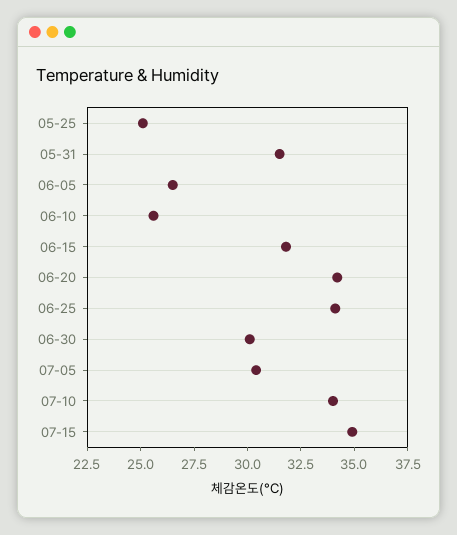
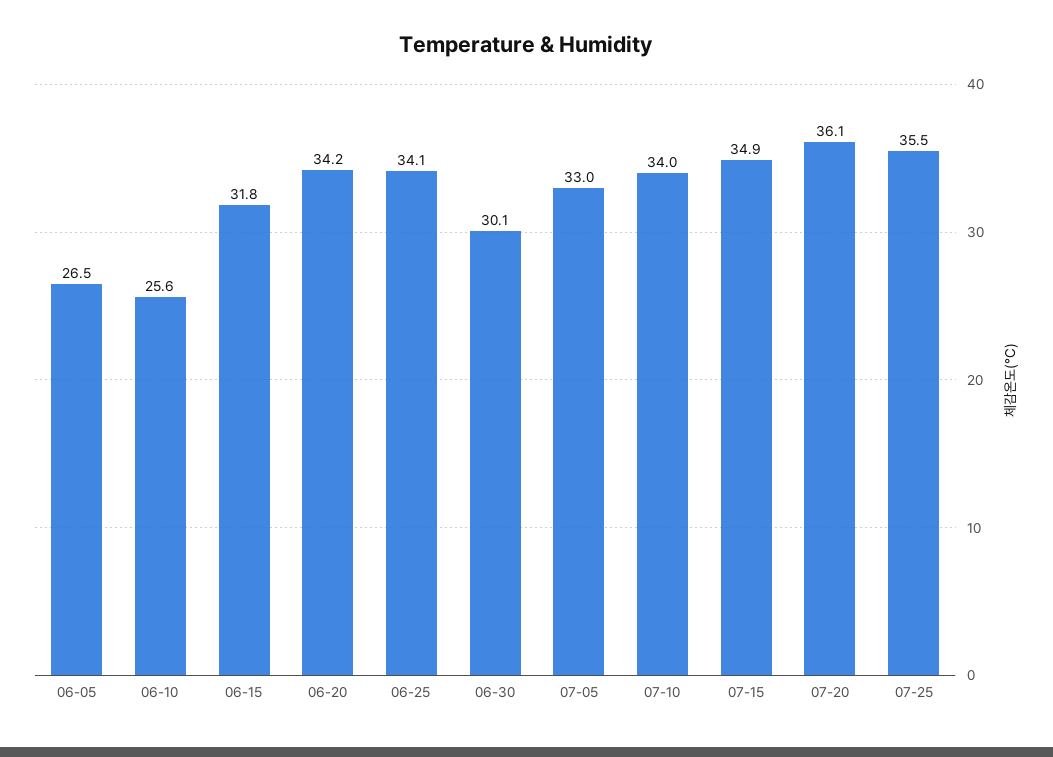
05-25: 25 -> none
05-31: 31.5 -> none
07-05: 30.5 -> 33
07-20: none -> 36.1
07-25: none -> 35.5

